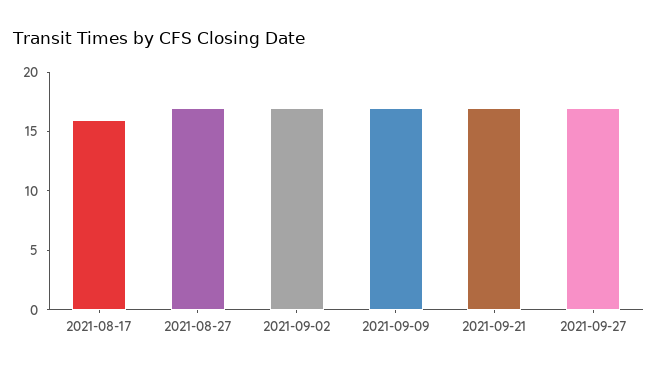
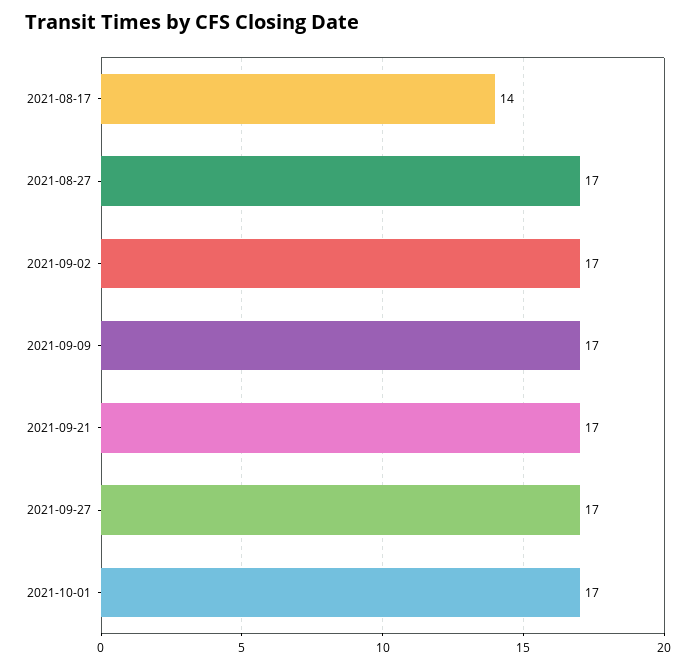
2021-08-17: 16 -> 14
2021-10-01: none -> 17

